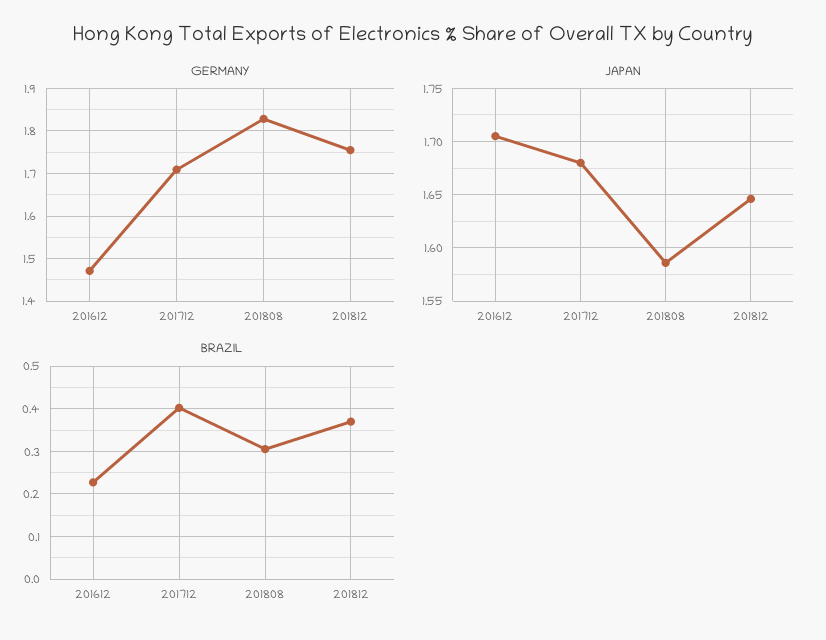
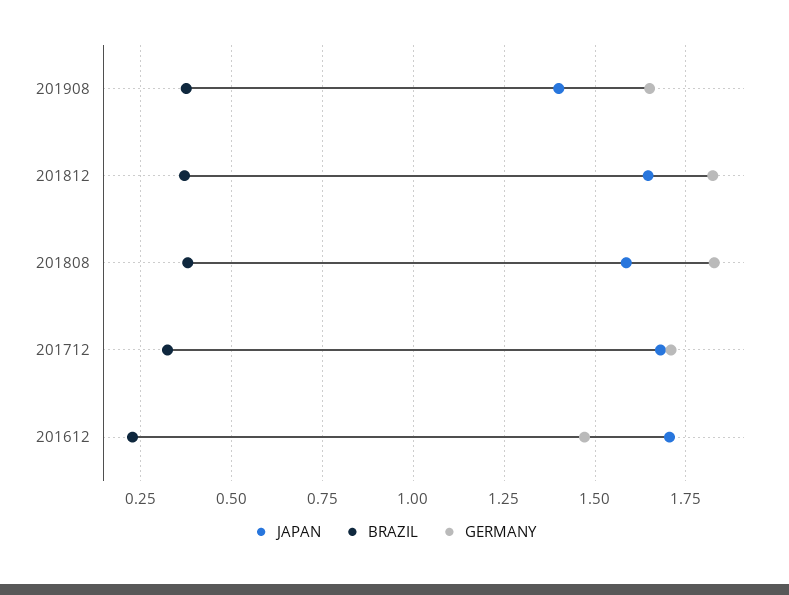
GERMANY, 201812: 1.76 -> 1.825
BRAZIL, 201712: 0.4 -> 0.325
BRAZIL, 201808: 0.3 -> 0.375
JAPAN, 201908: none -> 1.4
BRAZIL, 201908: none -> 0.375
GERMANY, 201908: none -> 1.65

